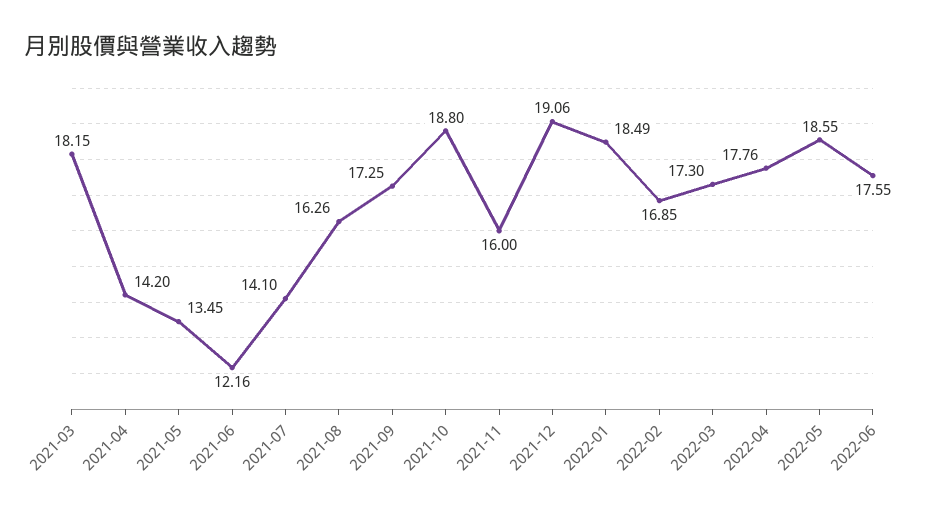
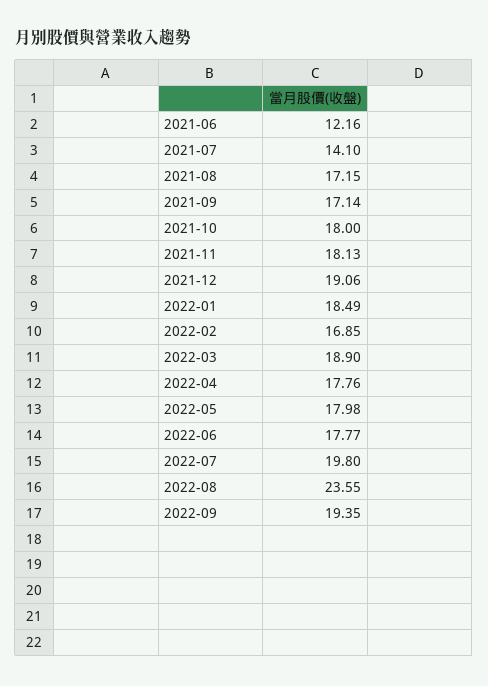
2021-03: 18.15 -> none
2021-04: 14.2 -> none
2021-05: 13.45 -> none
2021-08: 16.26 -> 17.15
2021-09: 17.25 -> 17.14
2021-10: 18.8 -> 18
2021-11: 16 -> 18.13
2022-03: 17.3 -> 18.9
2022-05: 18.55 -> 17.98
2022-06: 17.55 -> 17.77
2022-07: none -> 19.8
2022-08: none -> 23.55
2022-09: none -> 19.35

